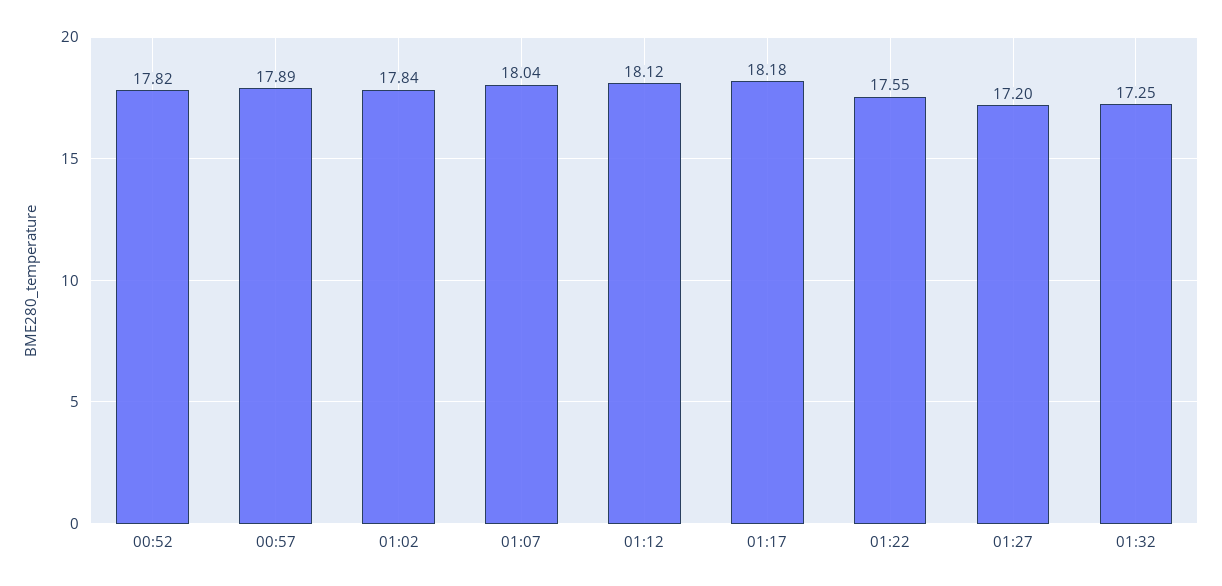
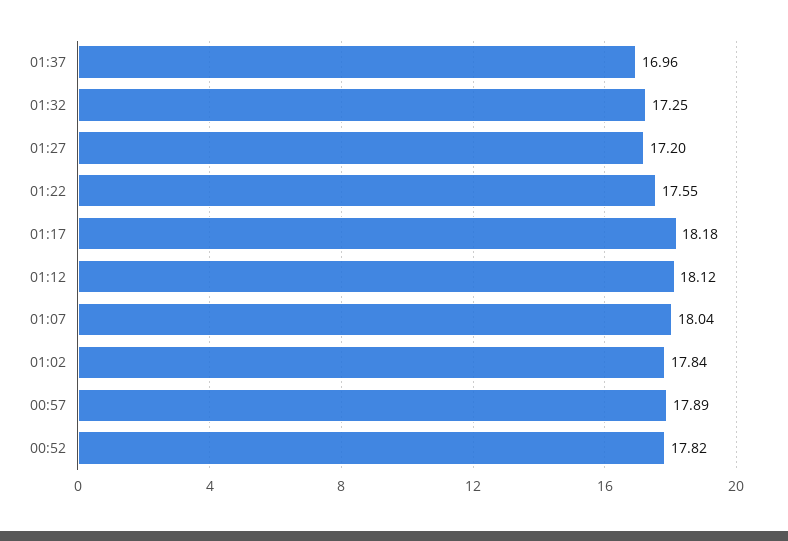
01:37: none -> 16.96

